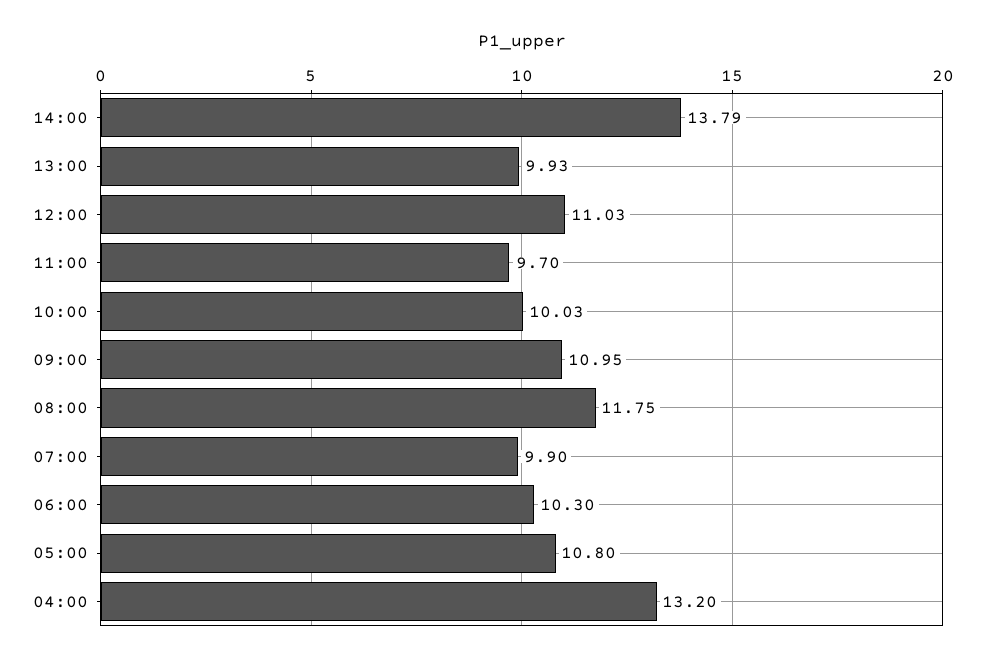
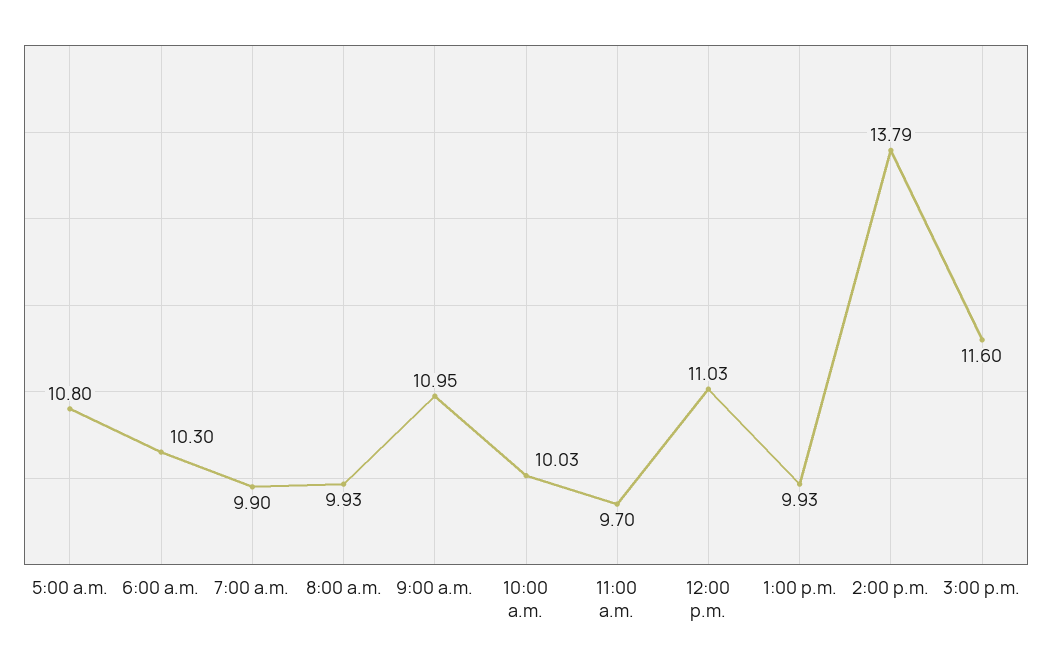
08:00: 11.75 -> 9.93
04:00: 13.2 -> none
3:00 p.m.: none -> 11.6

